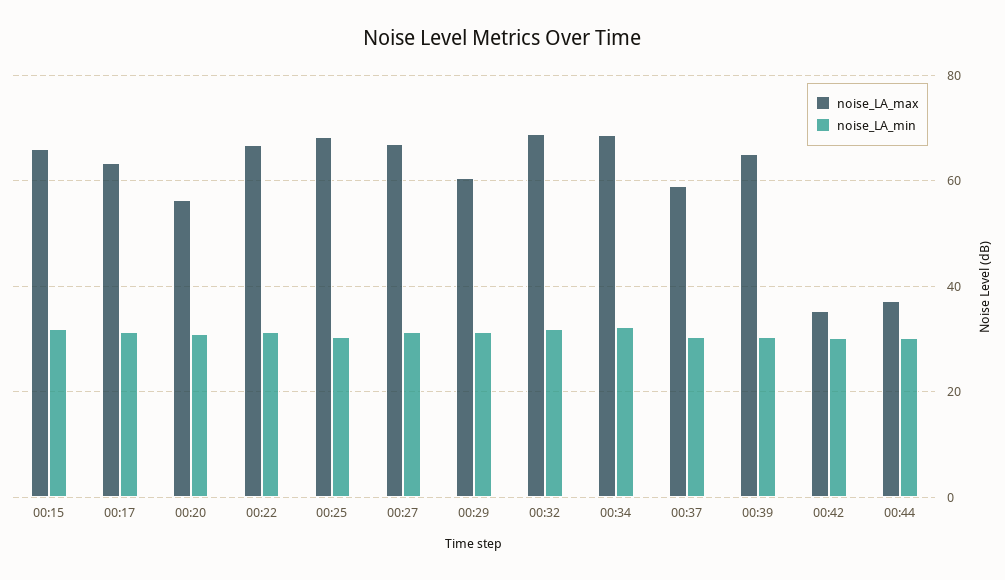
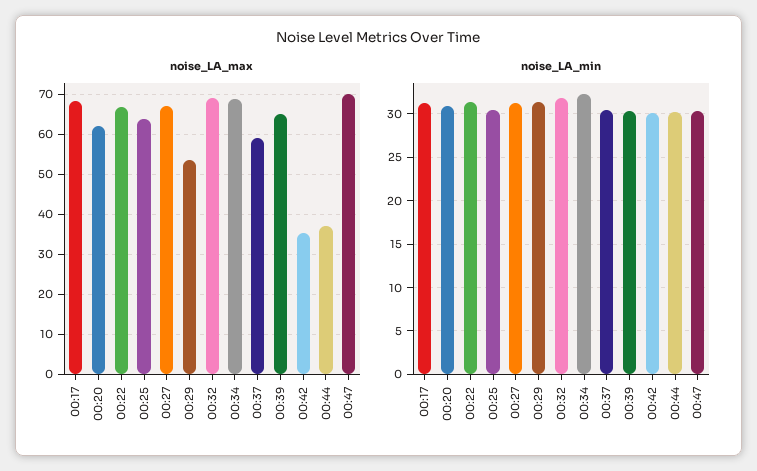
noise_LA_max, 00:15: 66 -> none
noise_LA_min, 00:15: 32 -> none
noise_LA_max, 00:17: 64 -> 68
noise_LA_max, 00:20: 56 -> 62
noise_LA_max, 00:25: 68 -> 64
noise_LA_max, 00:29: 60 -> 54
noise_LA_max, 00:47: none -> 70
noise_LA_min, 00:47: none -> 30

